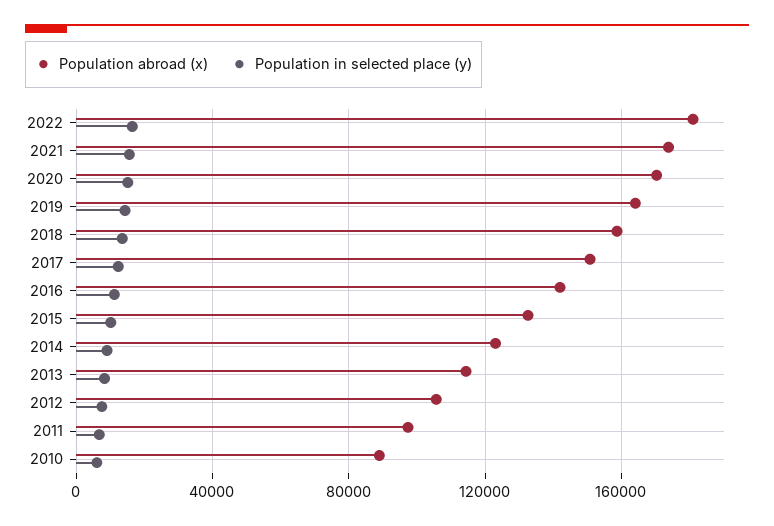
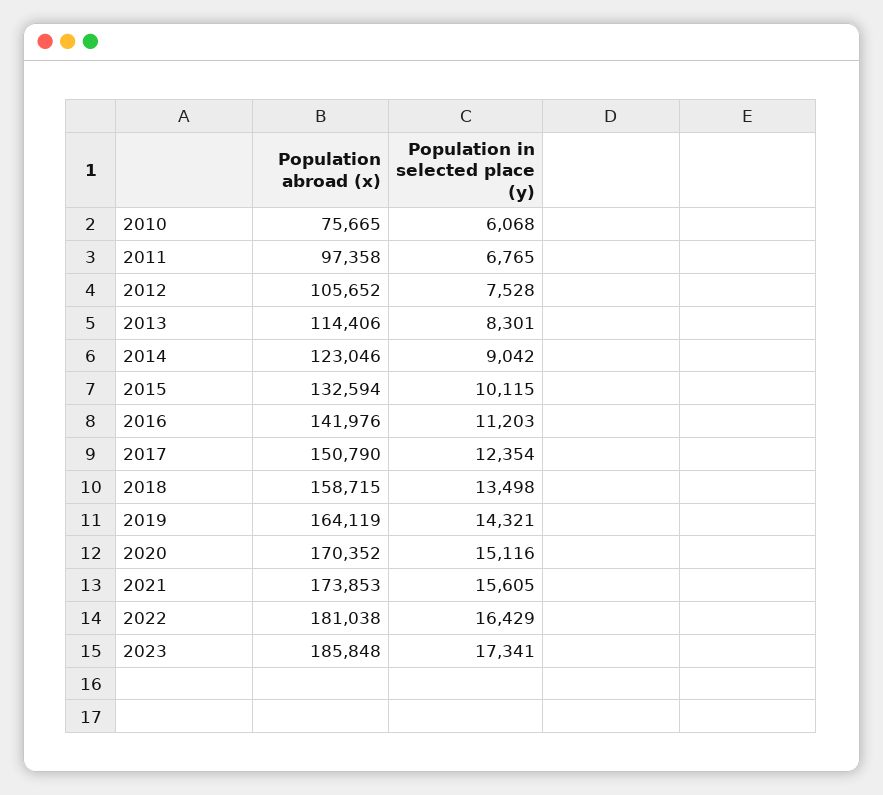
Population abroad (x), 2010: 90000 -> 75665
Population abroad (x), 2023: none -> 185848
Population in selected place (y), 2023: none -> 17341

